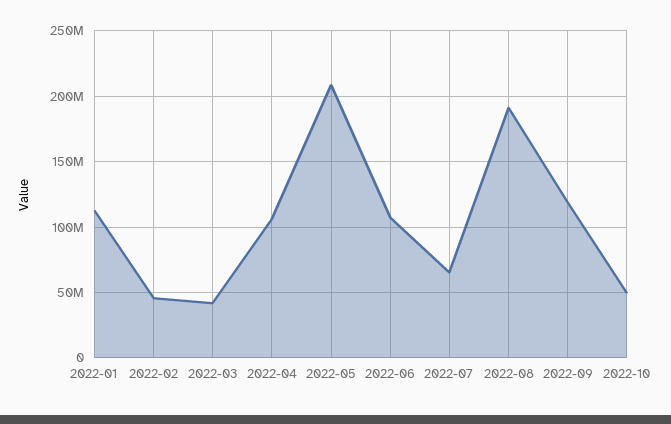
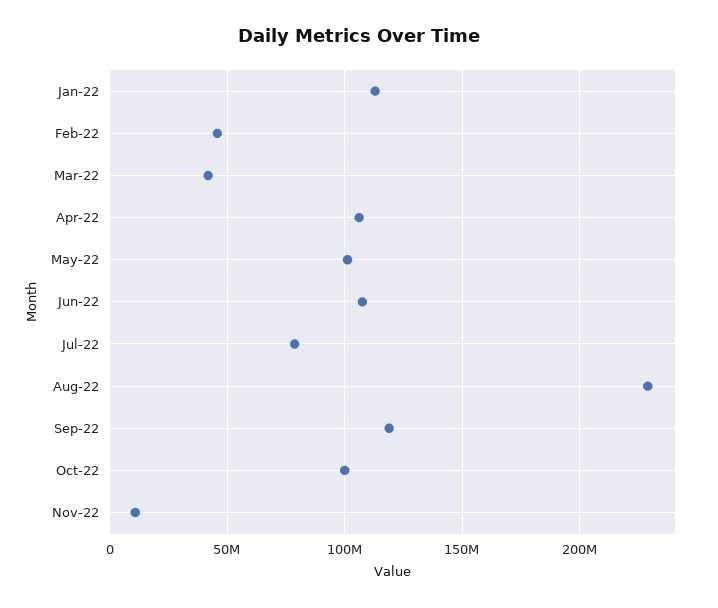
2022-05: 210000000 -> 100000000
2022-07: 65000000 -> 80000000
2022-08: 190000000 -> 230000000
2022-10: 50000000 -> 100000000
Nov-22: none -> 10000000

